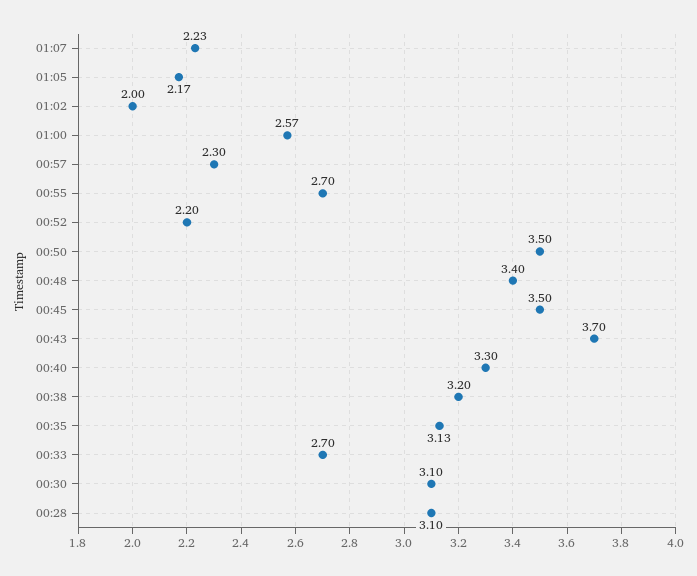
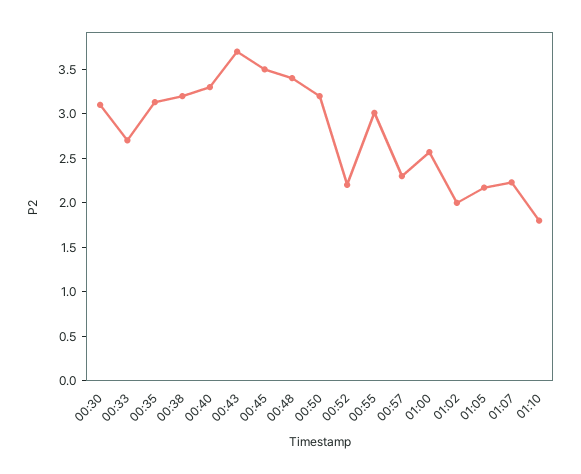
00:55: 2.7 -> 3
00:50: 3.5 -> 3.2
00:28: 3.1 -> none
01:10: none -> 1.8

